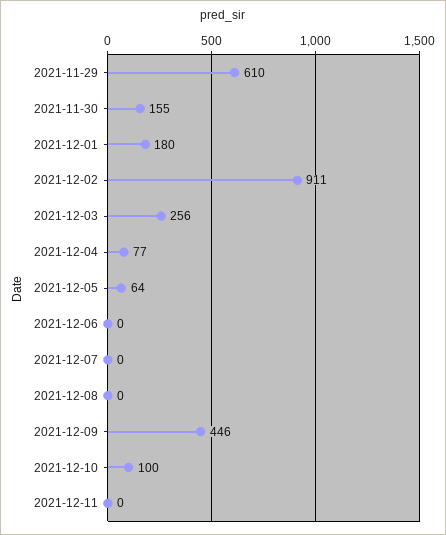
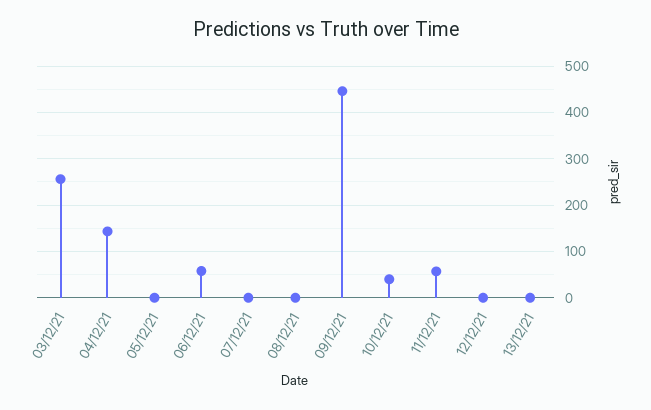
2021-11-29: 610 -> none
2021-11-30: 155 -> none
2021-12-01: 180 -> none
2021-12-02: 911 -> none
2021-12-04: 77 -> 140
2021-12-05: 64 -> 0
2021-12-06: 0 -> 60
2021-12-10: 100 -> 40
2021-12-11: 0 -> 60
12/12/21: none -> 0
13/12/21: none -> 0

